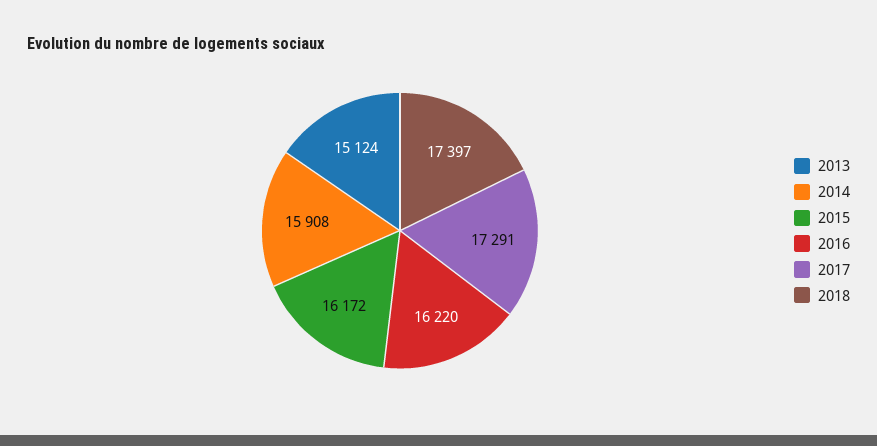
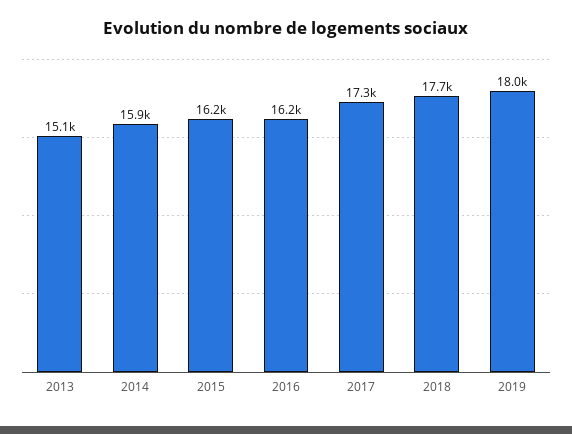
2018: 17397 -> 17700
2019: none -> 18000

